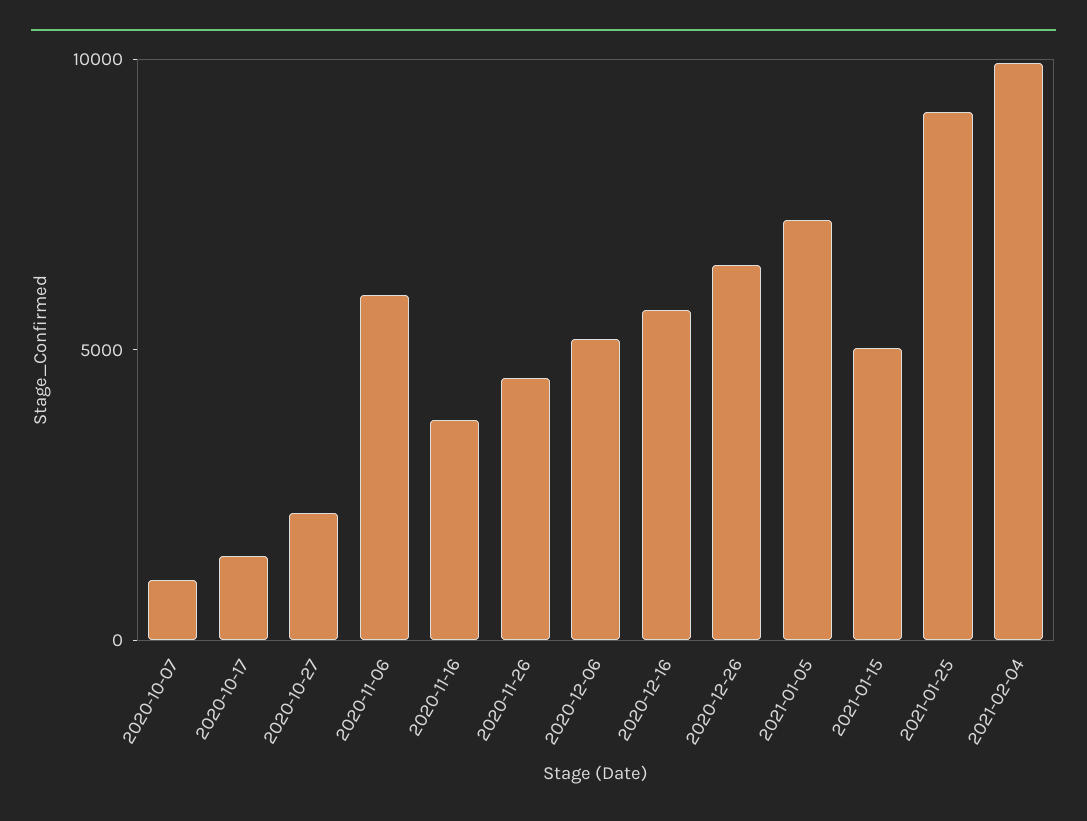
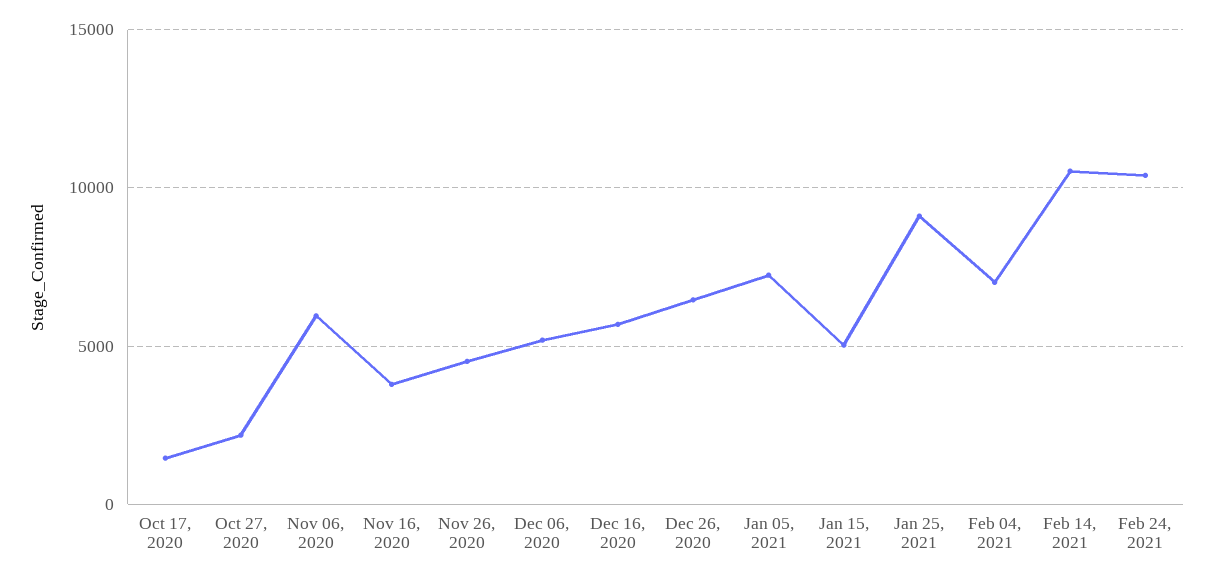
2020-10-07: 1000 -> none
2021-02-04: 10000 -> 7000
Feb 14, 2021: none -> 10500
Feb 24, 2021: none -> 10500

